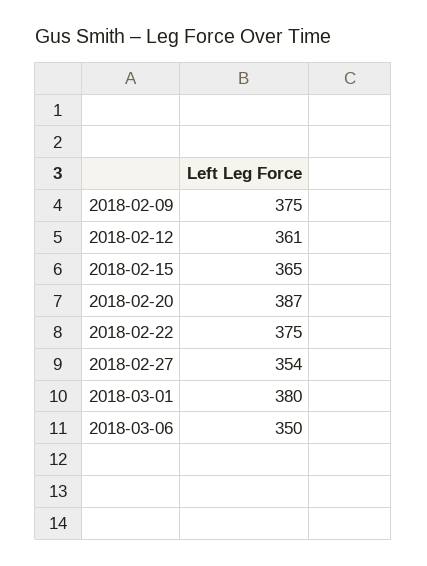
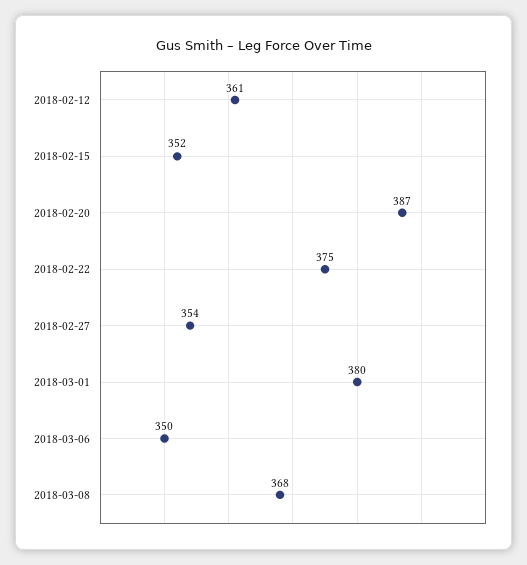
2018-02-09: 375 -> none
2018-02-15: 365 -> 352
2018-03-08: none -> 368

